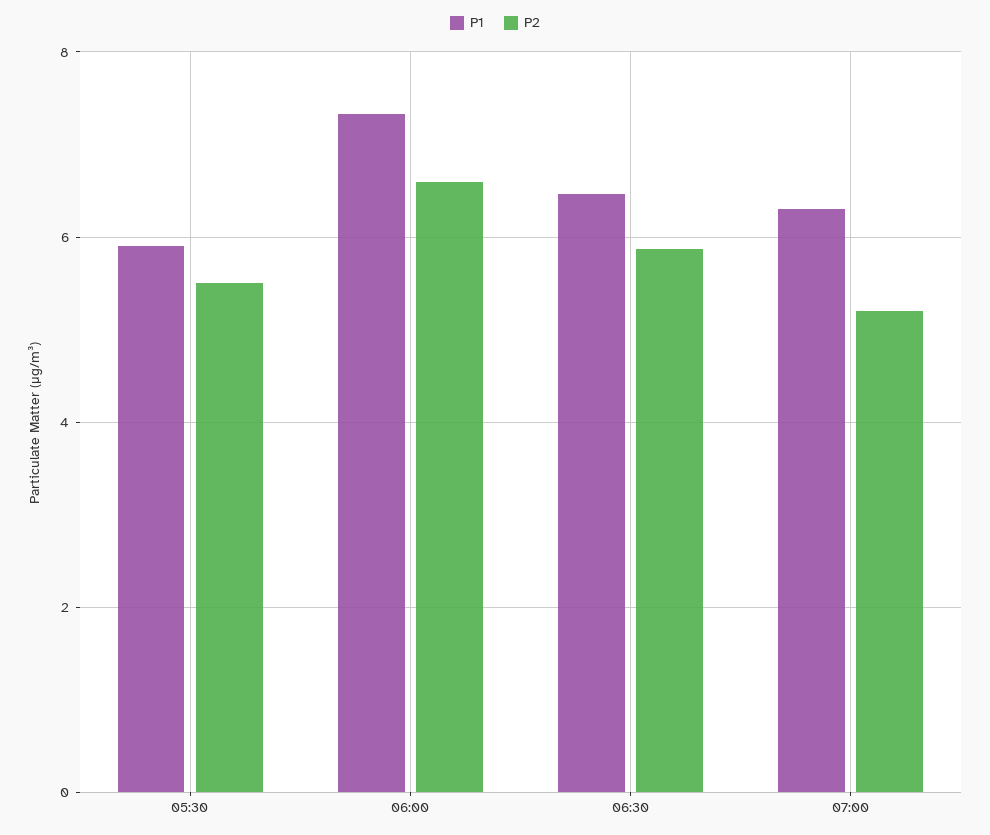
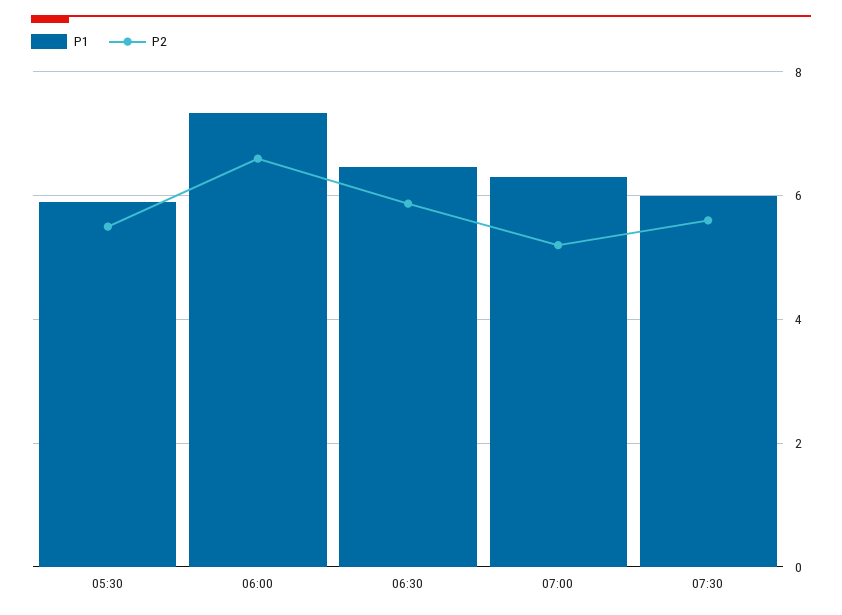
P1, 07:30: none -> 6
P2, 07:30: none -> 5.6

